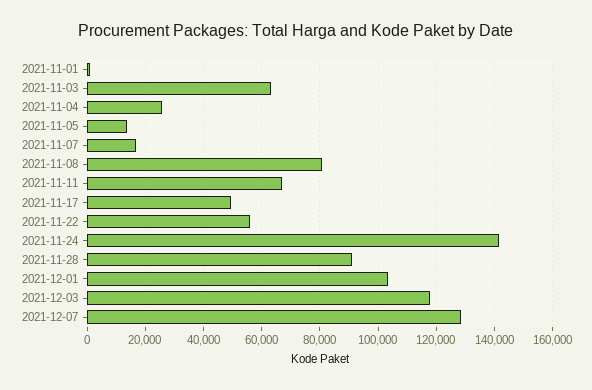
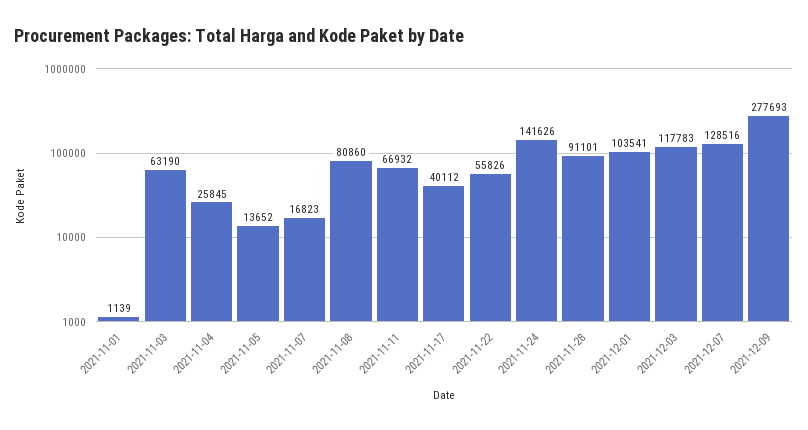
2021-11-17: 50000 -> 40112
2021-12-09: none -> 277693

